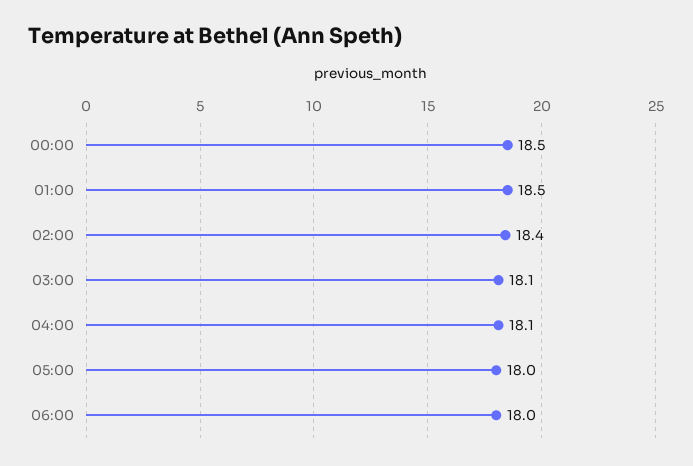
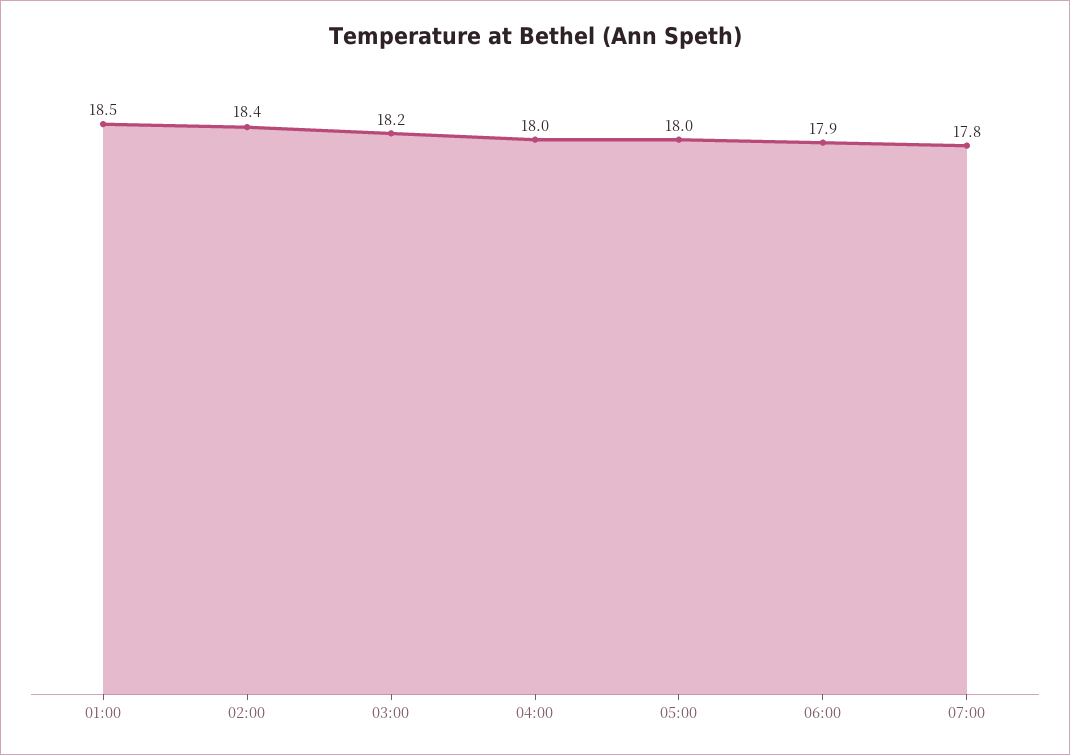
00:00: 18.5 -> none
03:00: 18.1 -> 18.2
04:00: 18.1 -> 18
06:00: 18 -> 17.9
07:00: none -> 17.8

